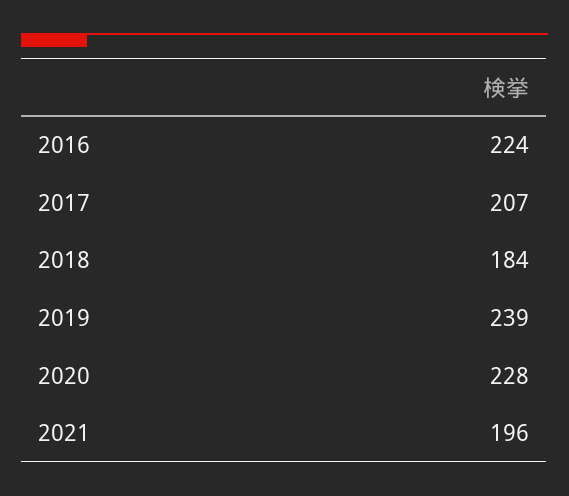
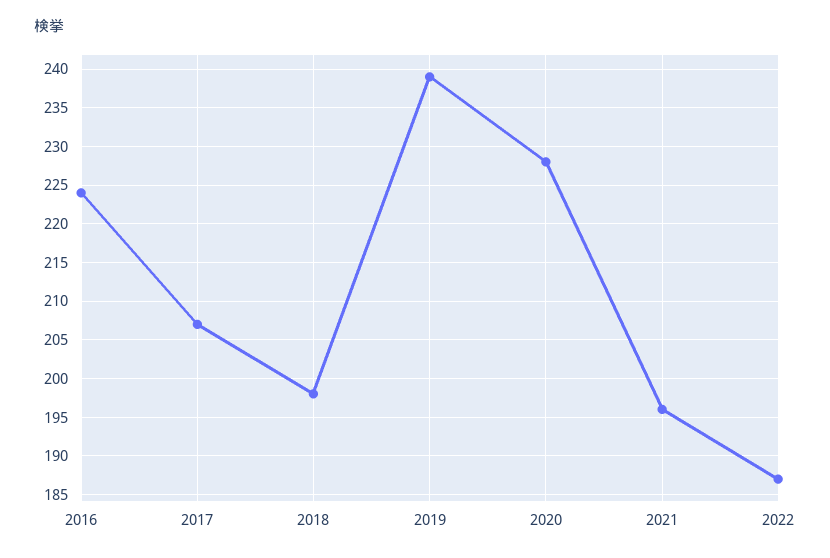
2018: 184 -> 198
2022: none -> 187

